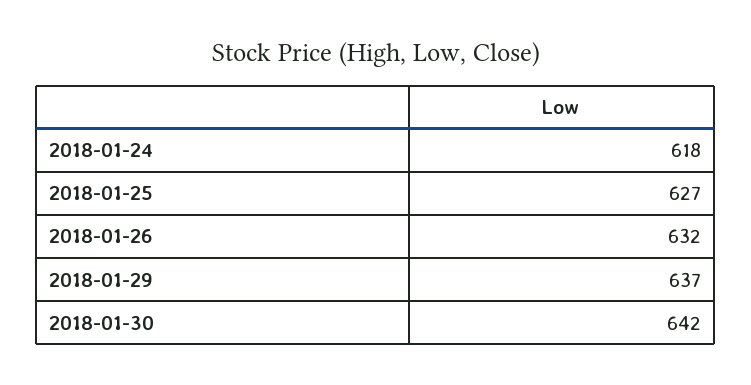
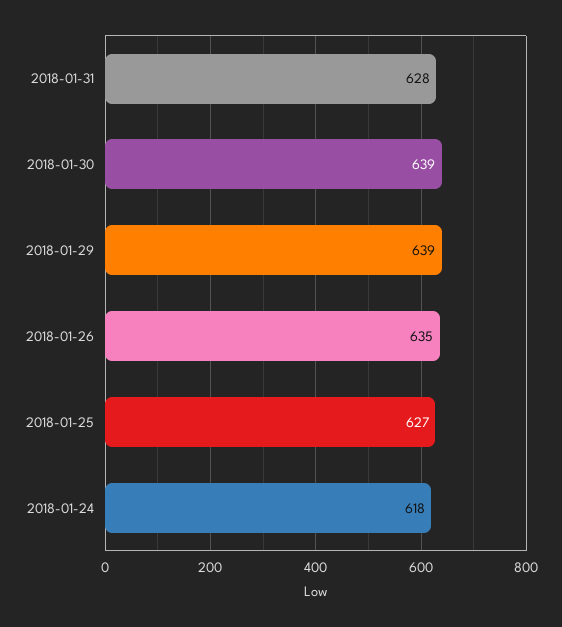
2018-01-26: 632 -> 635
2018-01-29: 637 -> 639
2018-01-30: 642 -> 639
2018-01-31: none -> 628

